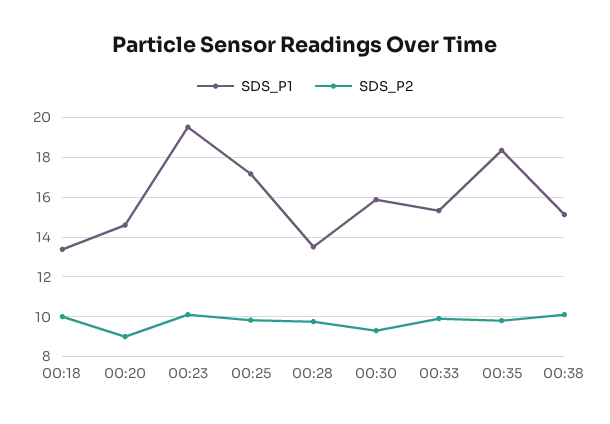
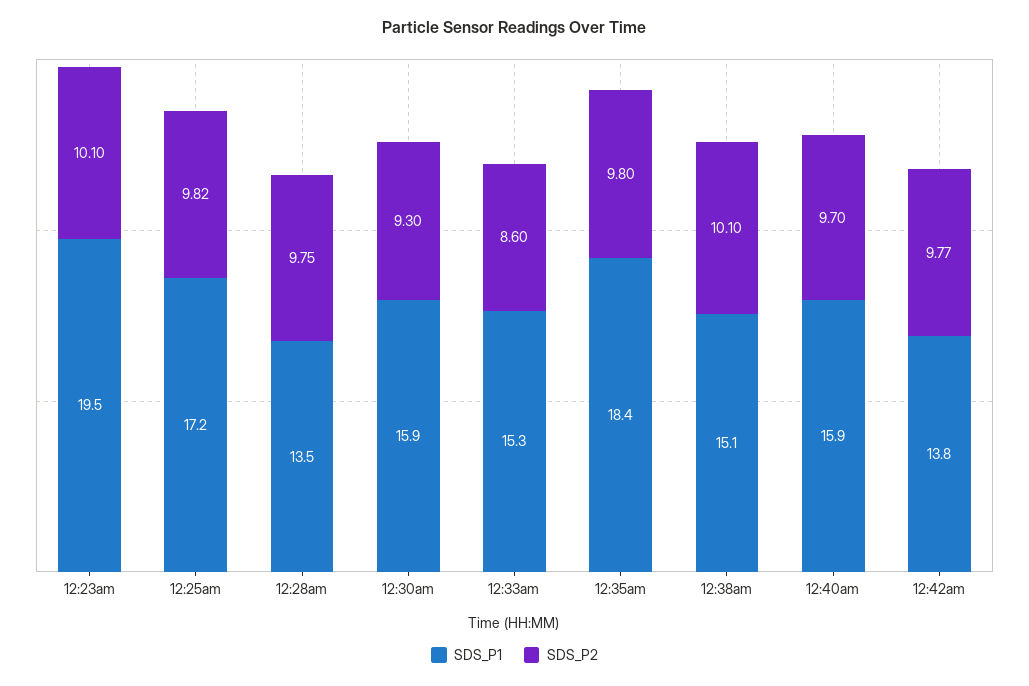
SDS_P1, 00:18: 13.5 -> none
SDS_P2, 00:18: 10 -> none
SDS_P1, 00:20: 14.5 -> none
SDS_P2, 00:20: 9 -> none
SDS_P2, 00:33: 10 -> 8.6
SDS_P1, 12:40am: none -> 15.9
SDS_P2, 12:40am: none -> 9.7
SDS_P1, 12:42am: none -> 13.8
SDS_P2, 12:42am: none -> 9.77

